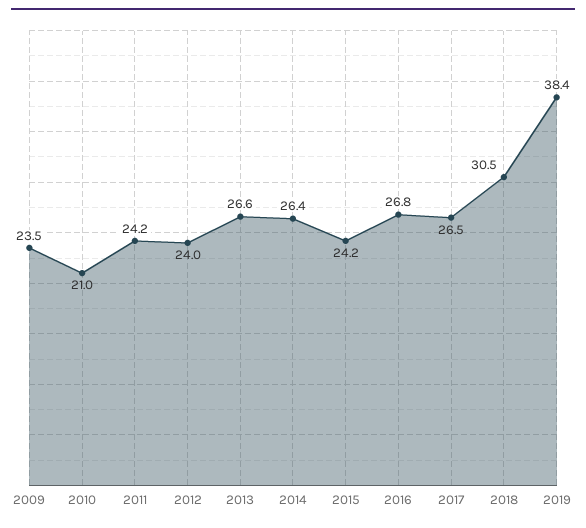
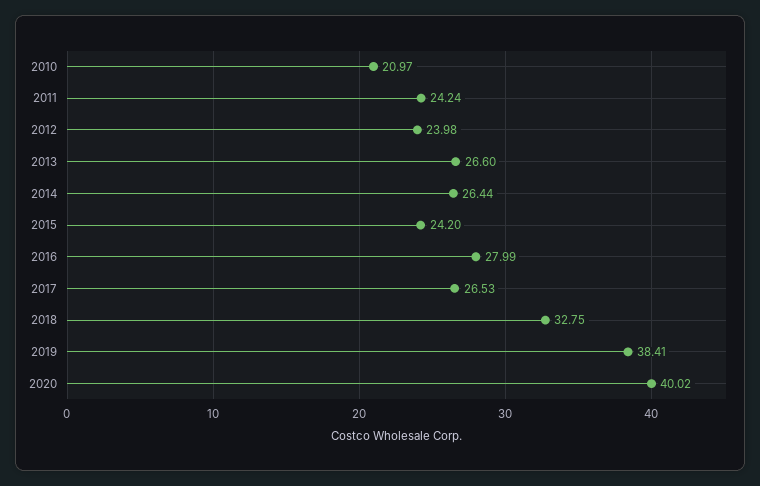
2009: 23.5 -> none
2016: 26.8 -> 27.99
2018: 30.5 -> 32.75
2020: none -> 40.02

